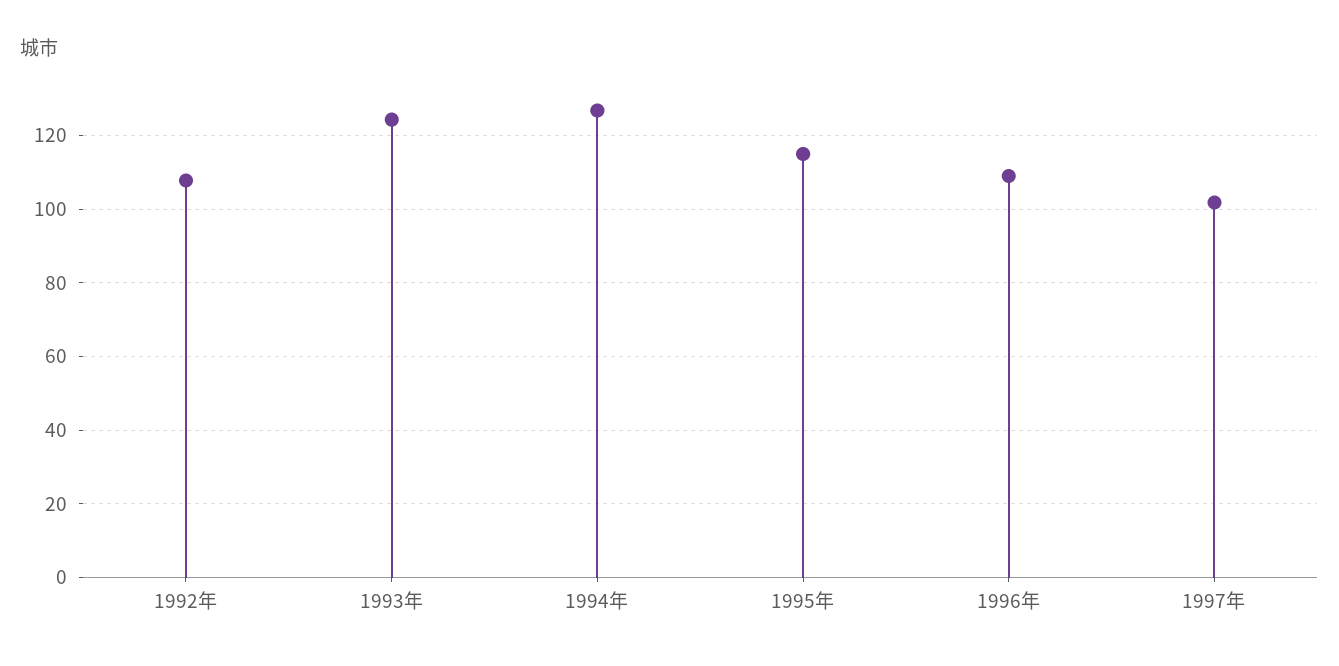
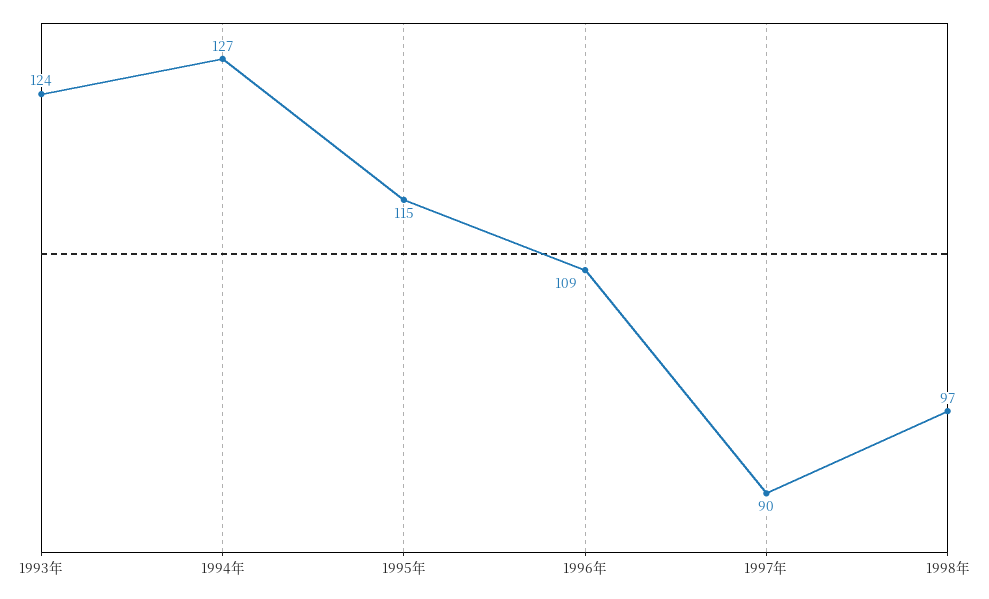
1992年: 108 -> none
1997年: 102 -> 90
1998年: none -> 97

